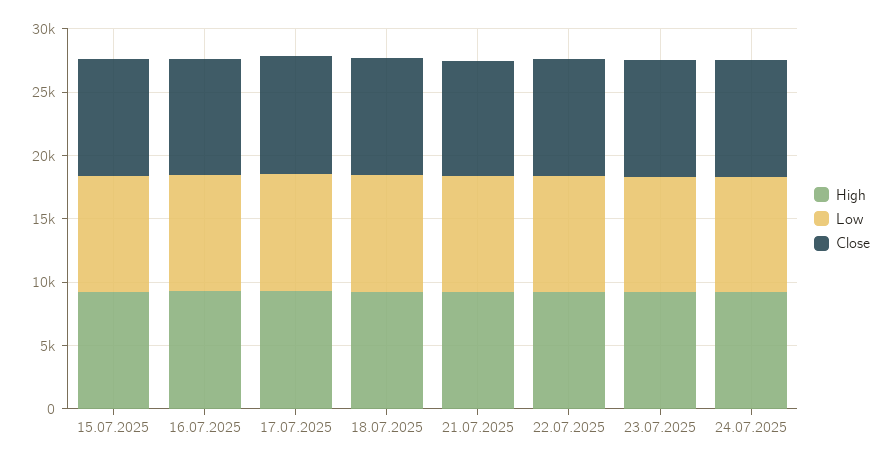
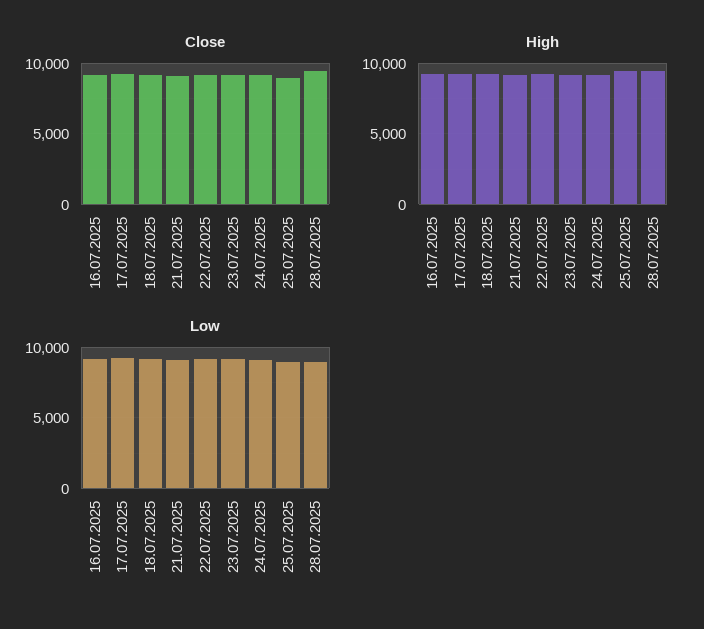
High, 15.07.2025: 9000 -> none
Low, 15.07.2025: 9000 -> none
Close, 15.07.2025: 9000 -> none
Close, 25.07.2025: none -> 9000
Close, 28.07.2025: none -> 9500
High, 25.07.2025: none -> 9500
High, 28.07.2025: none -> 9500
Low, 25.07.2025: none -> 9000
Low, 28.07.2025: none -> 9000

